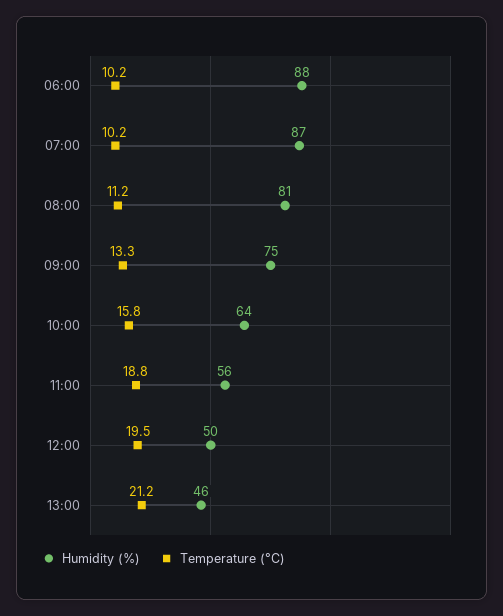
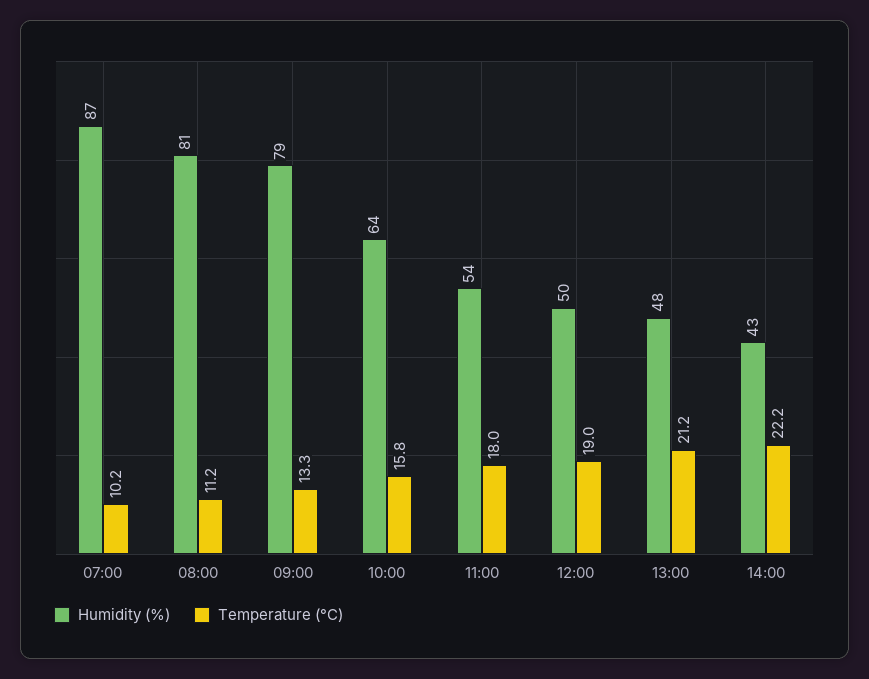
Humidity (%), 06:00: 88 -> none
Temperature (°C), 06:00: 10.2 -> none
Humidity (%), 09:00: 75 -> 79
Humidity (%), 11:00: 56 -> 54
Temperature (°C), 11:00: 18.8 -> 18
Temperature (°C), 12:00: 19.5 -> 19
Humidity (%), 13:00: 46 -> 48
Humidity (%), 14:00: none -> 43
Temperature (°C), 14:00: none -> 22.2

